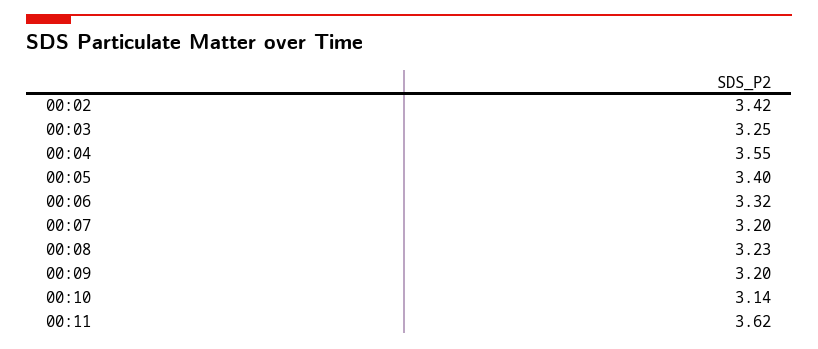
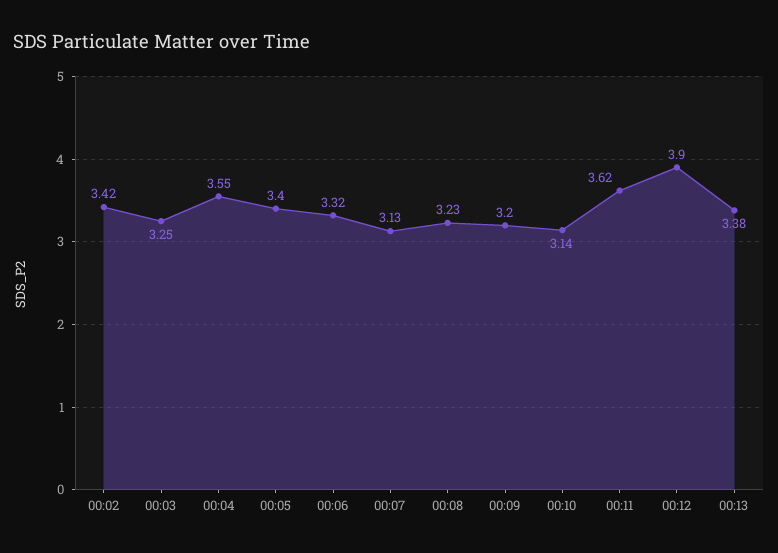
00:07: 3.2 -> 3.13
00:12: none -> 3.9
00:13: none -> 3.38

